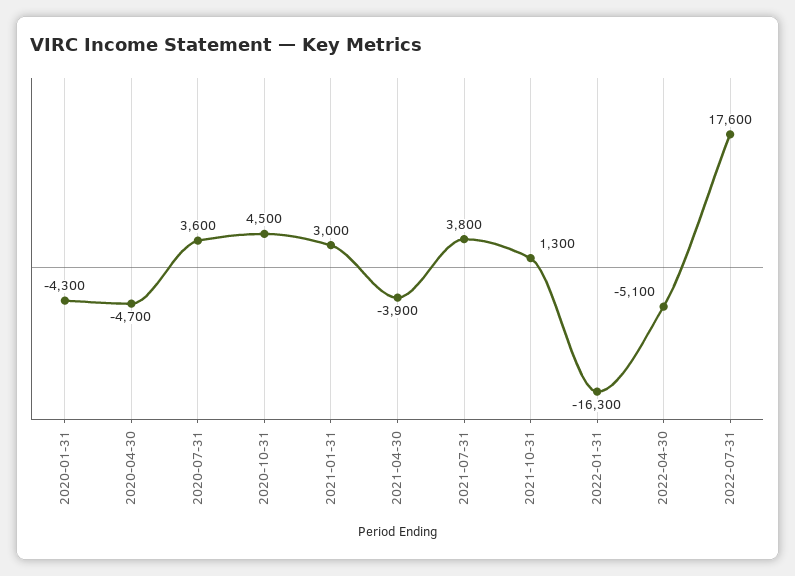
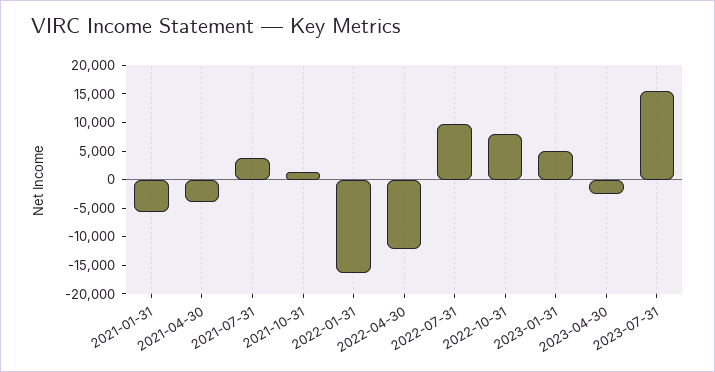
2020-01-31: -4300 -> none
2020-04-30: -4700 -> none
2020-07-31: 3600 -> none
2020-10-31: 4500 -> none
2021-01-31: 3000 -> -5000
2022-04-30: -5100 -> -12500
2022-07-31: 17600 -> 10000
2022-10-31: none -> 7500
2023-01-31: none -> 5000
2023-04-30: none -> -2500
2023-07-31: none -> 15000

